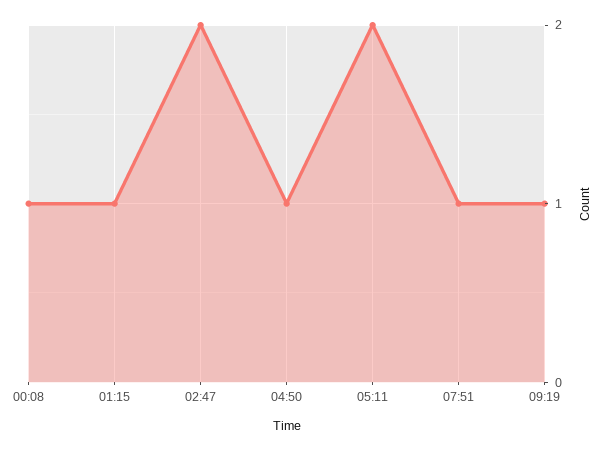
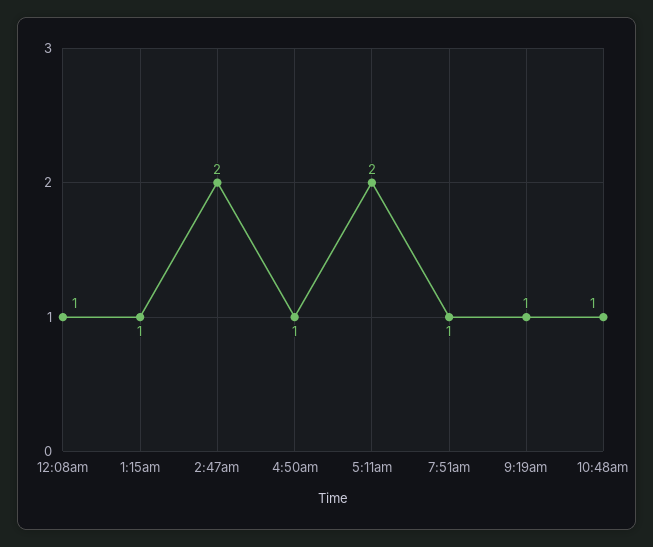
10:48am: none -> 1

